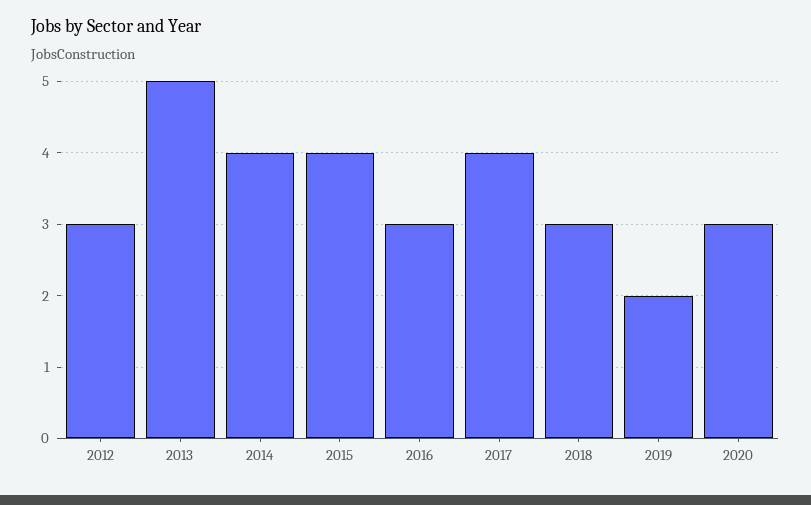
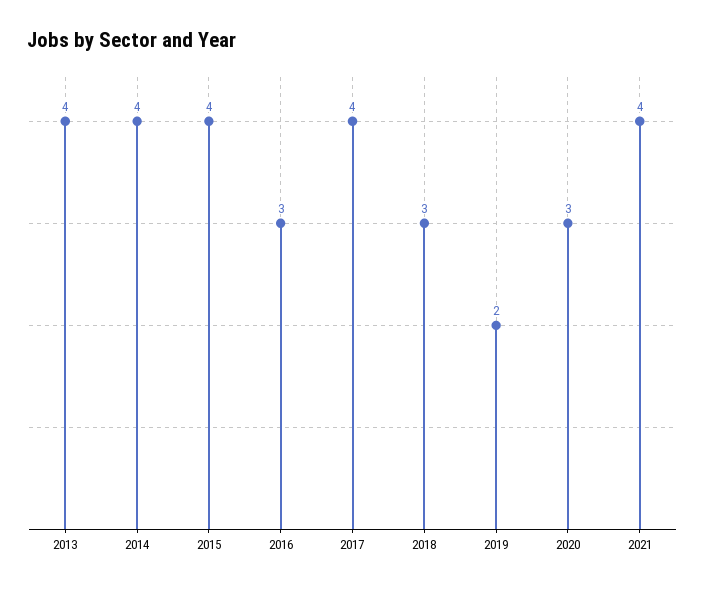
2012: 3 -> none
2013: 5 -> 4
2021: none -> 4

